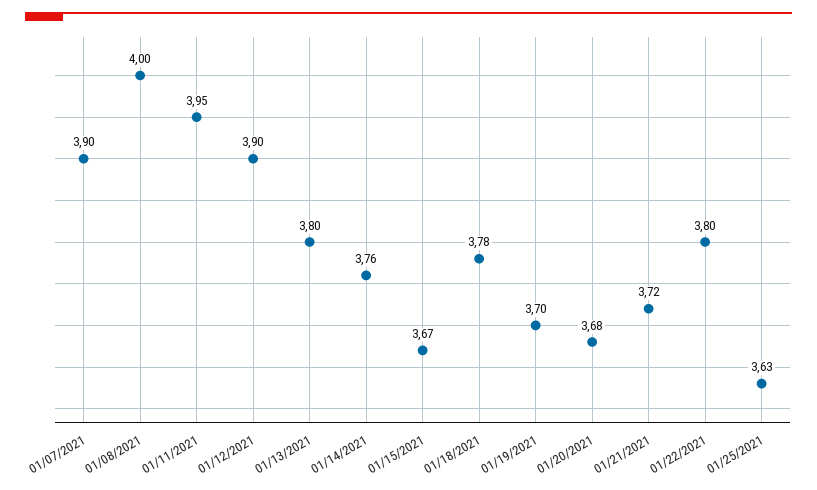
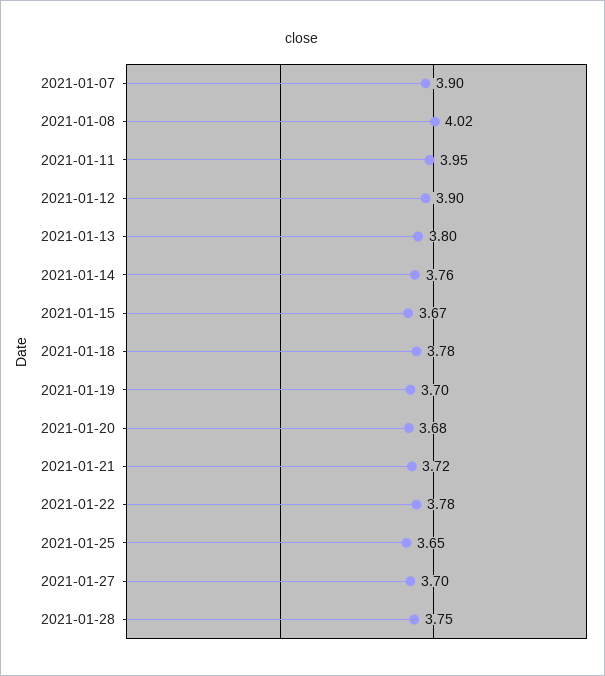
01/08/2021: 4 -> 4.02
01/22/2021: 3.8 -> 3.78
01/25/2021: 3.63 -> 3.65
2021-01-27: none -> 3.7
2021-01-28: none -> 3.75

